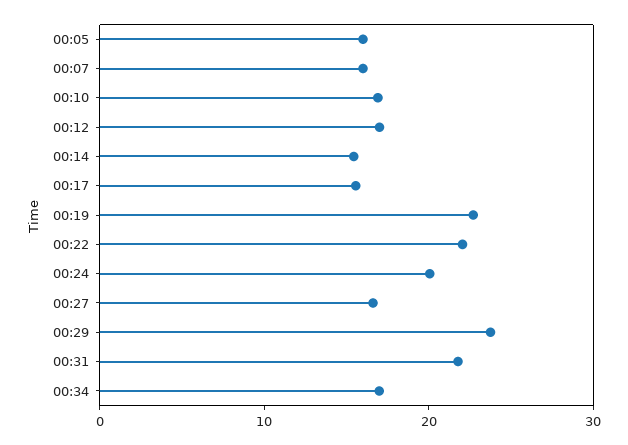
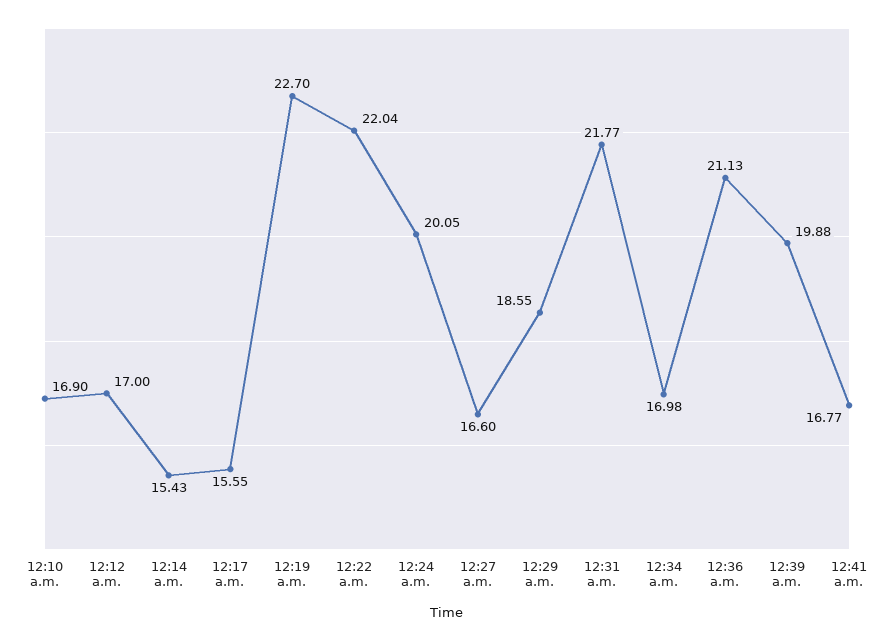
00:05: 16 -> none
00:07: 16 -> none
00:29: 24 -> 18.55
12:36 a.m.: none -> 21.13
12:39 a.m.: none -> 19.88
12:41 a.m.: none -> 16.77

